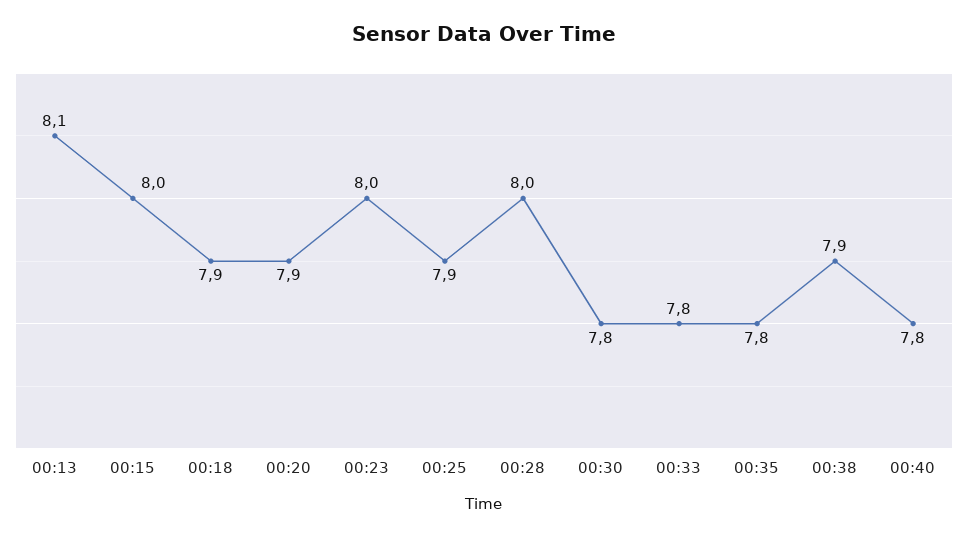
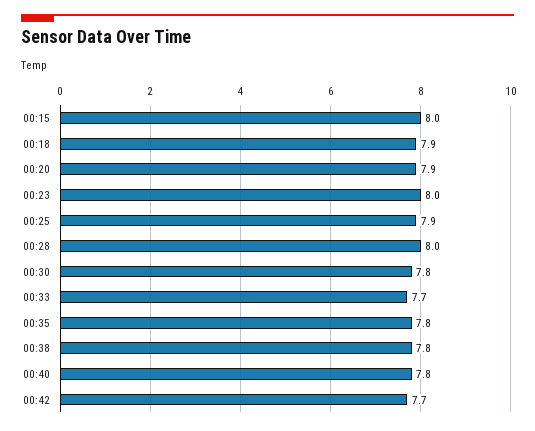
00:13: 8.1 -> none
00:33: 7.8 -> 7.7
00:38: 7.9 -> 7.8
00:42: none -> 7.7

